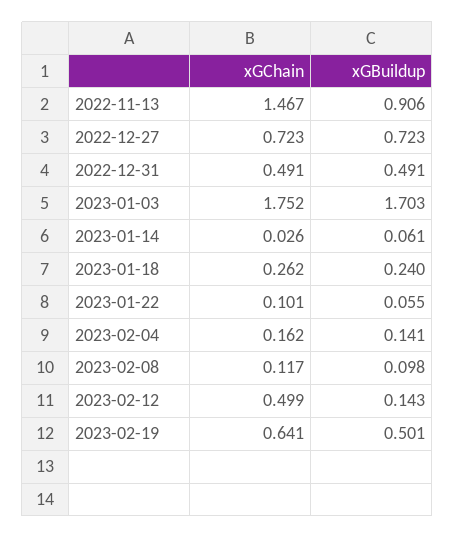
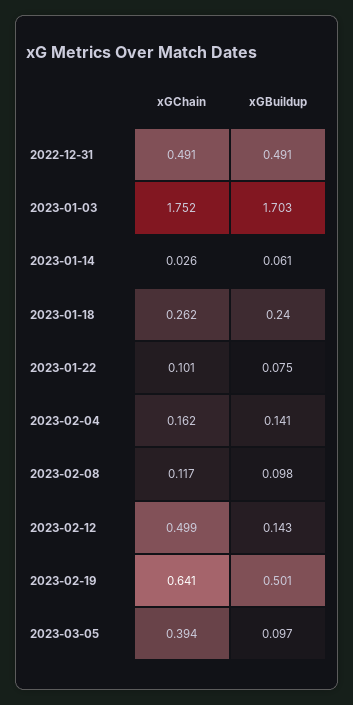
xGChain, 2022-11-13: 1.467 -> none
xGBuildup, 2022-11-13: 0.906 -> none
xGChain, 2022-12-27: 0.723 -> none
xGBuildup, 2022-12-27: 0.723 -> none
xGBuildup, 2023-01-22: 0.055 -> 0.075
xGChain, 2023-03-05: none -> 0.394
xGBuildup, 2023-03-05: none -> 0.097

